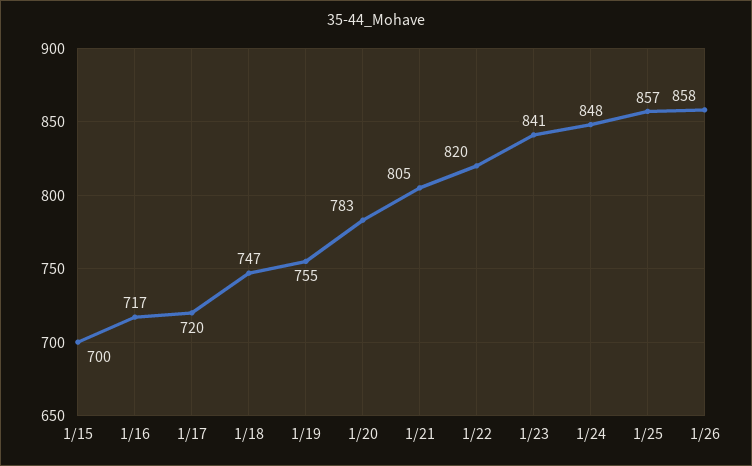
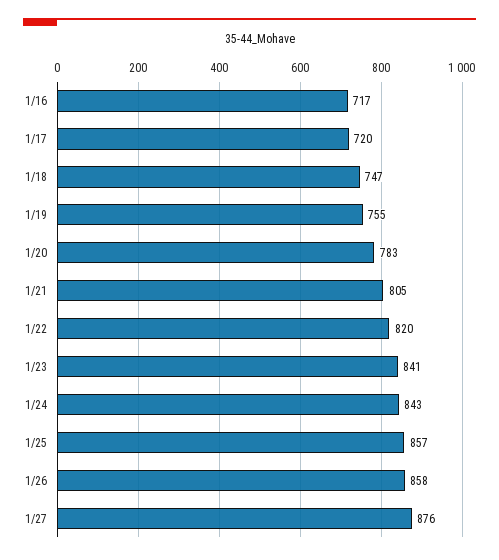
1/15: 700 -> none
1/24: 848 -> 843
1/27: none -> 876

